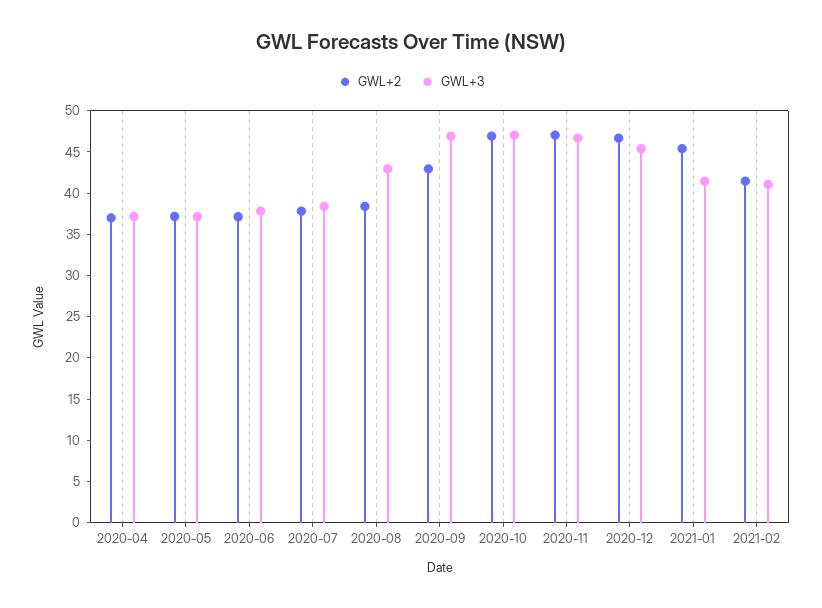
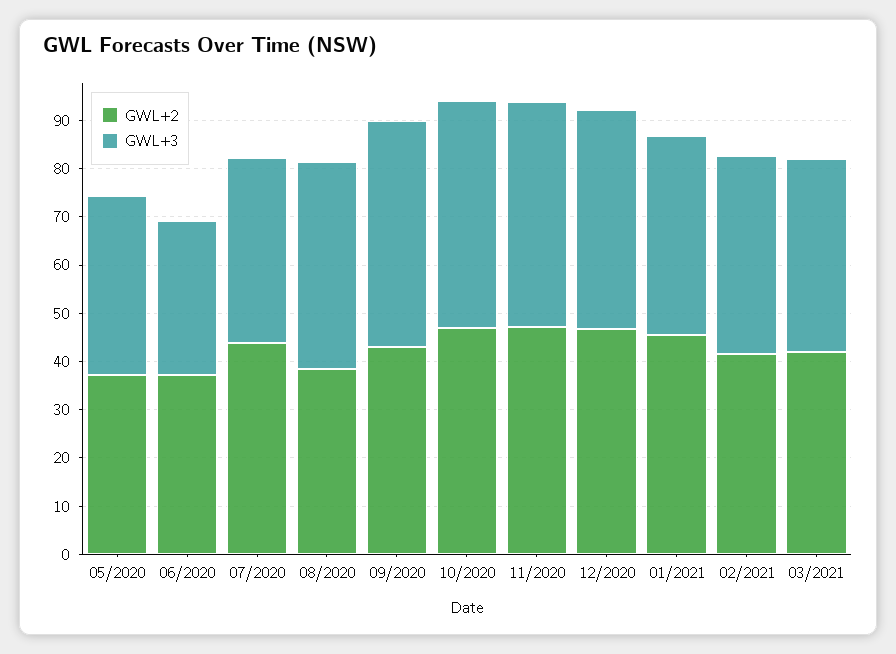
GWL+2, 2020-04: 37 -> none
GWL+3, 2020-04: 37 -> none
GWL+3, 2020-06: 38 -> 32
GWL+2, 2020-07: 38 -> 44
GWL+2, 03/2021: none -> 42
GWL+3, 03/2021: none -> 40

